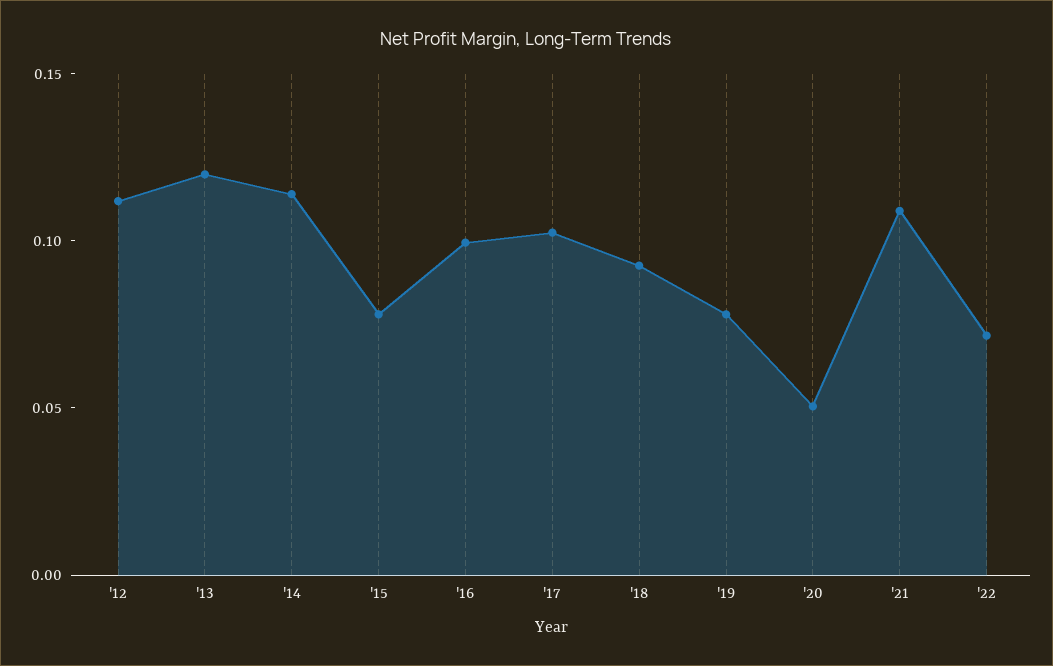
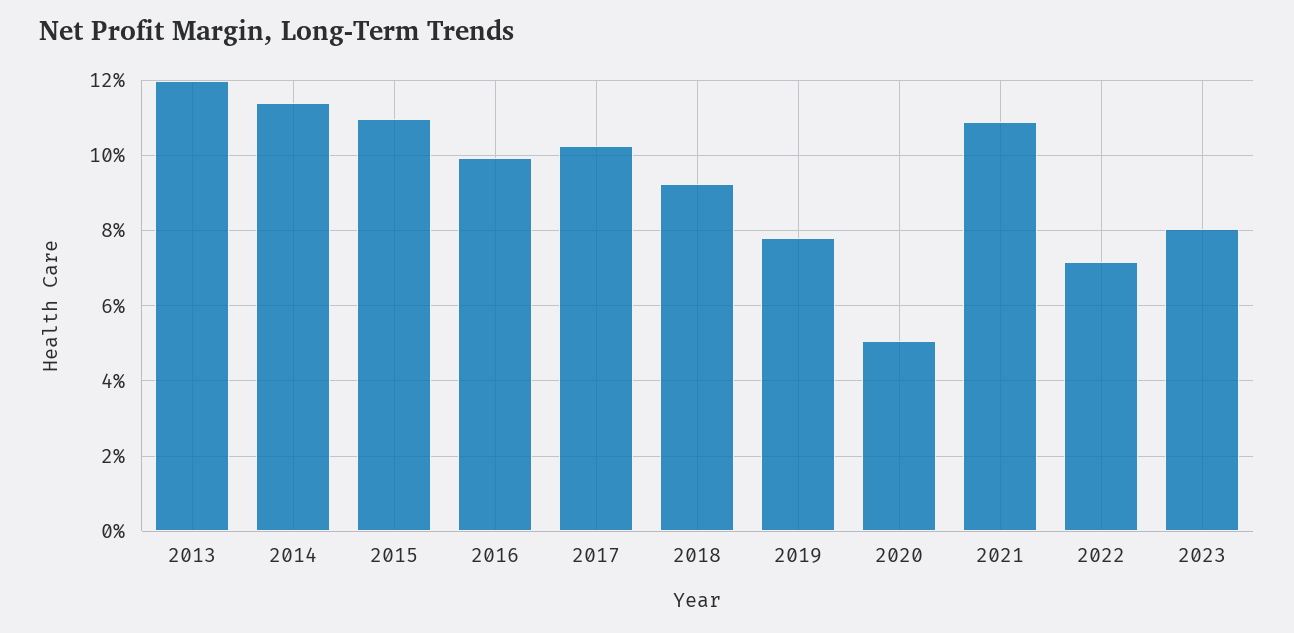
'12: 0.11 -> none
'15: 0.08 -> 0.11
2023: none -> 0.08

